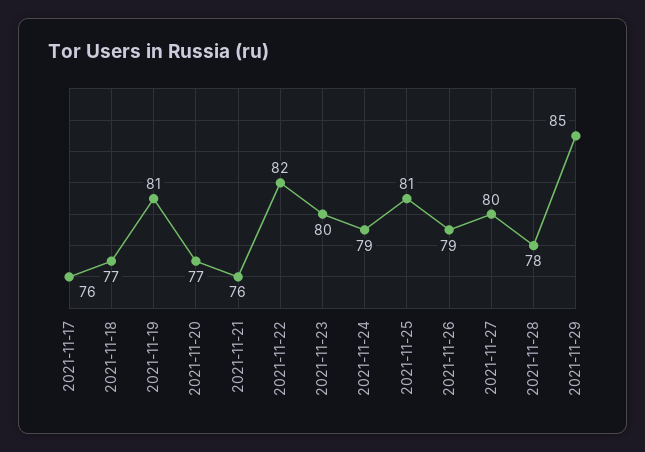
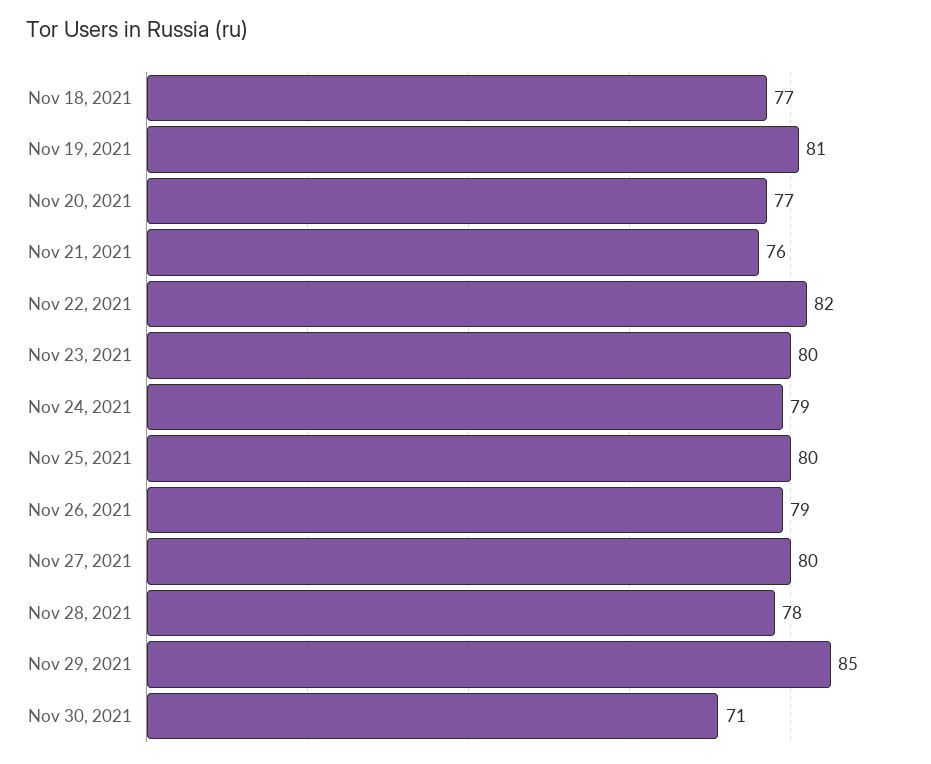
2021-11-17: 76 -> none
2021-11-25: 81 -> 80
Nov 30, 2021: none -> 71

